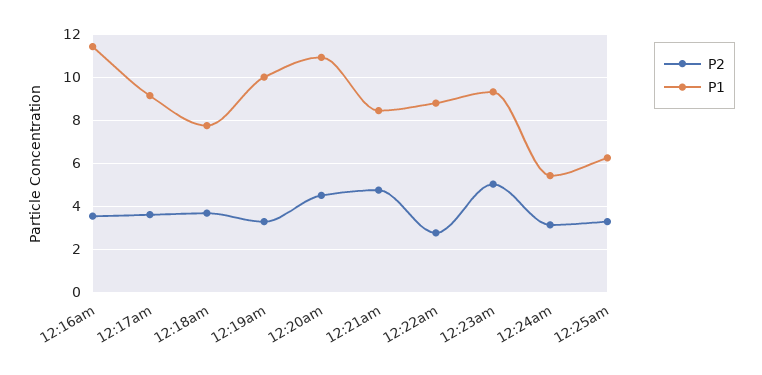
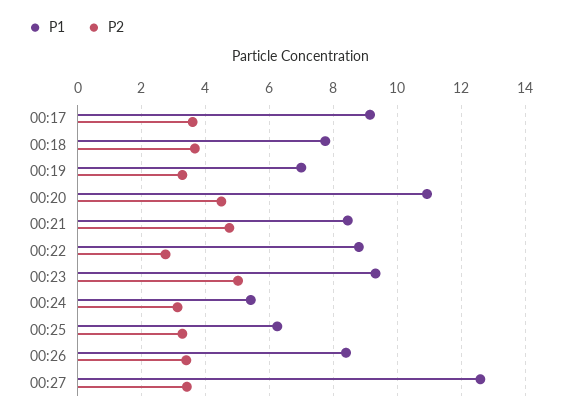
P2, 12:16am: 3.5 -> none
P1, 12:16am: 11.5 -> none
P1, 12:19am: 10 -> 7
P1, 00:26: none -> 8.4
P2, 00:26: none -> 3.4
P1, 00:27: none -> 12.6
P2, 00:27: none -> 3.4

